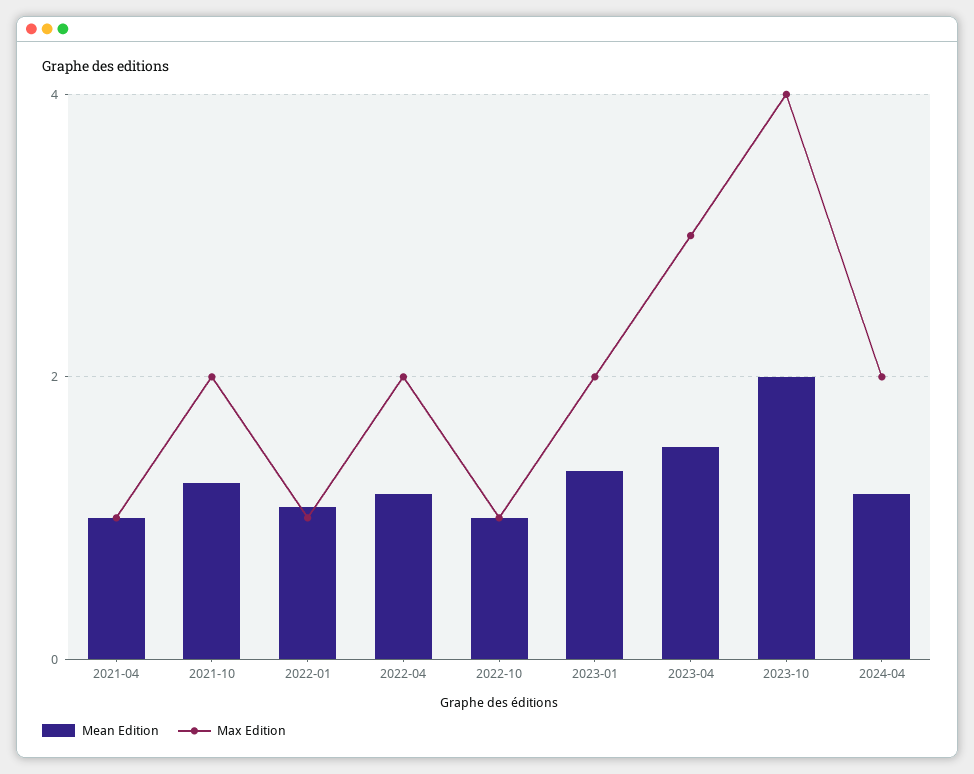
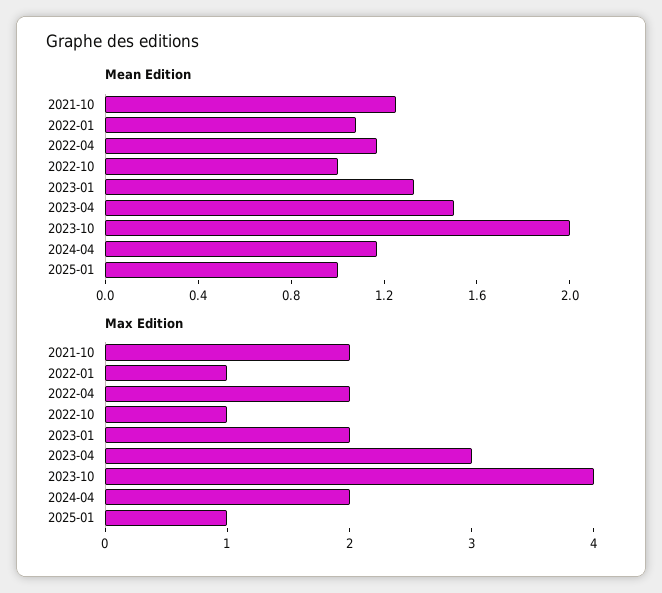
Mean Edition, 2021-04: 1 -> none
Max Edition, 2021-04: 1 -> none
Mean Edition, 2025-01: none -> 1
Max Edition, 2025-01: none -> 1

